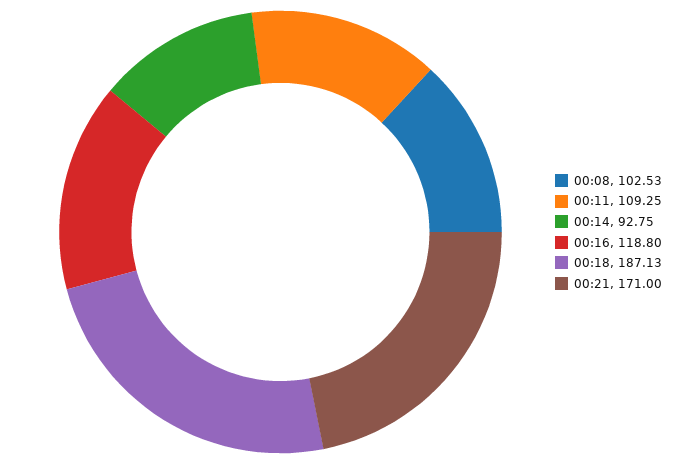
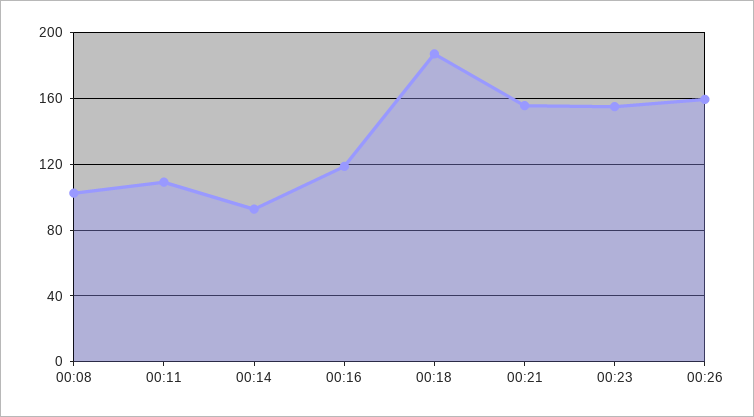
00:21: 171 -> 155
00:23: none -> 155
00:26: none -> 160

